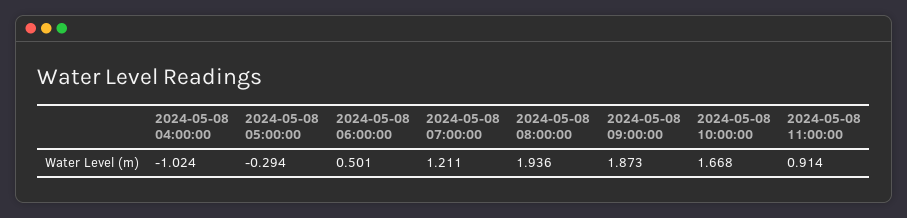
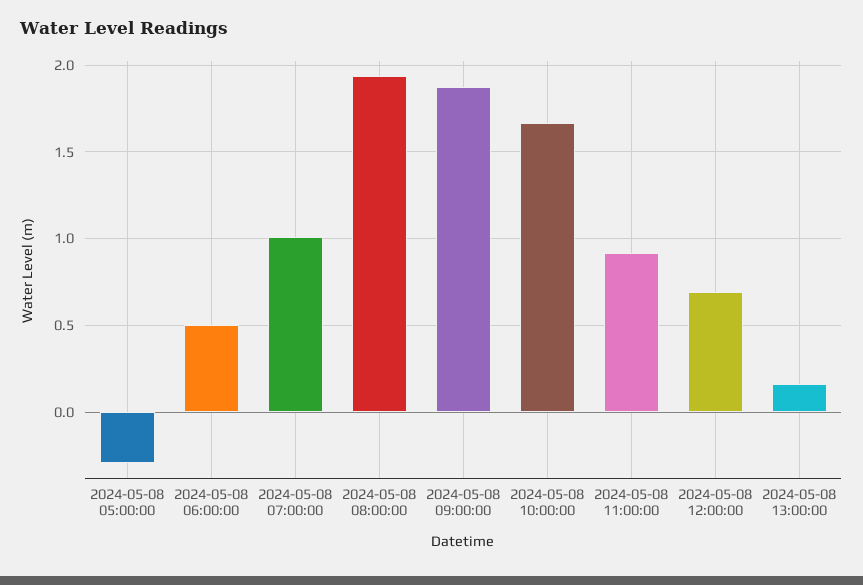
2024-05-08 04:00:00: -1.024 -> none
2024-05-08 07:00:00: 1.211 -> 1
2024-05-08 12:00:00: none -> 0.7
2024-05-08 13:00:00: none -> 0.15

